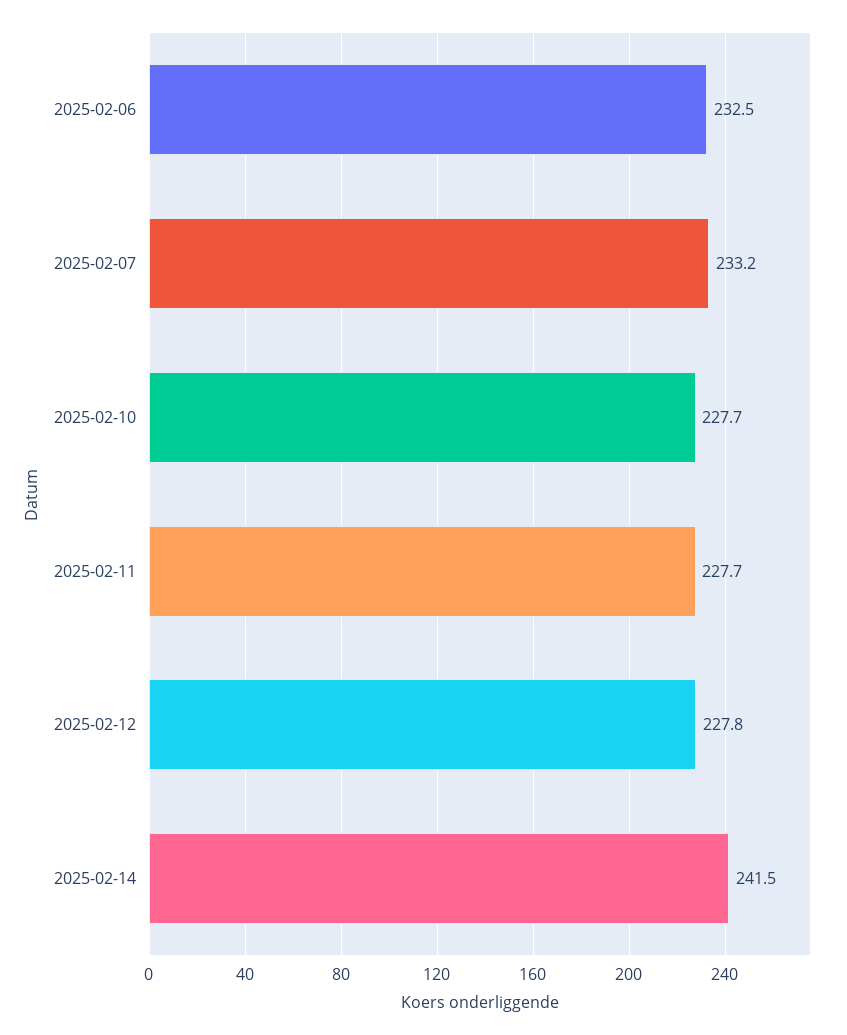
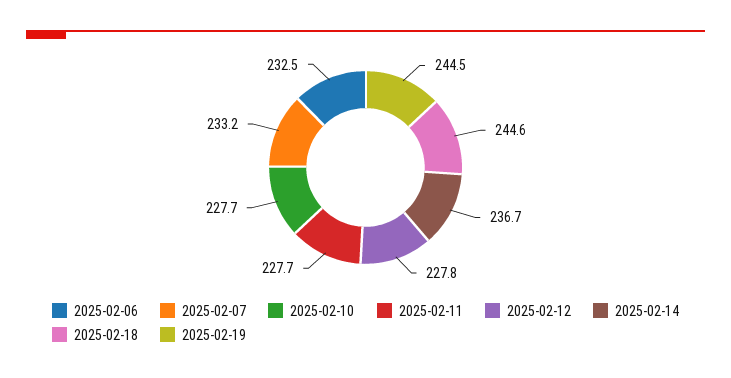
2025-02-14: 241.5 -> 236.7
2025-02-18: none -> 244.6
2025-02-19: none -> 244.5

